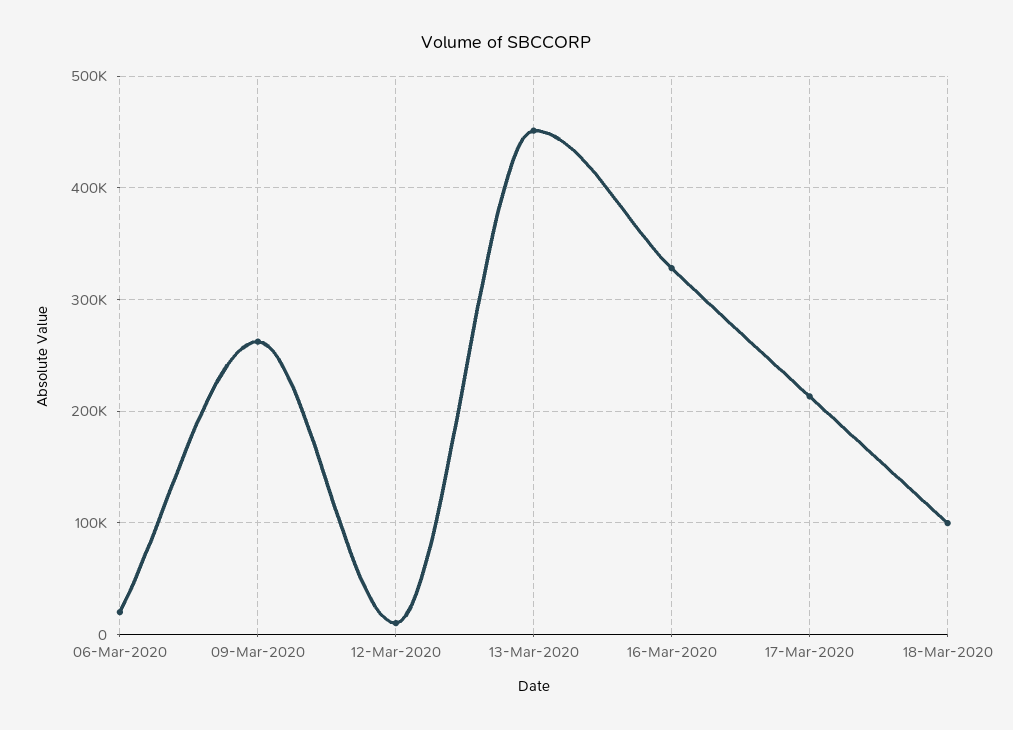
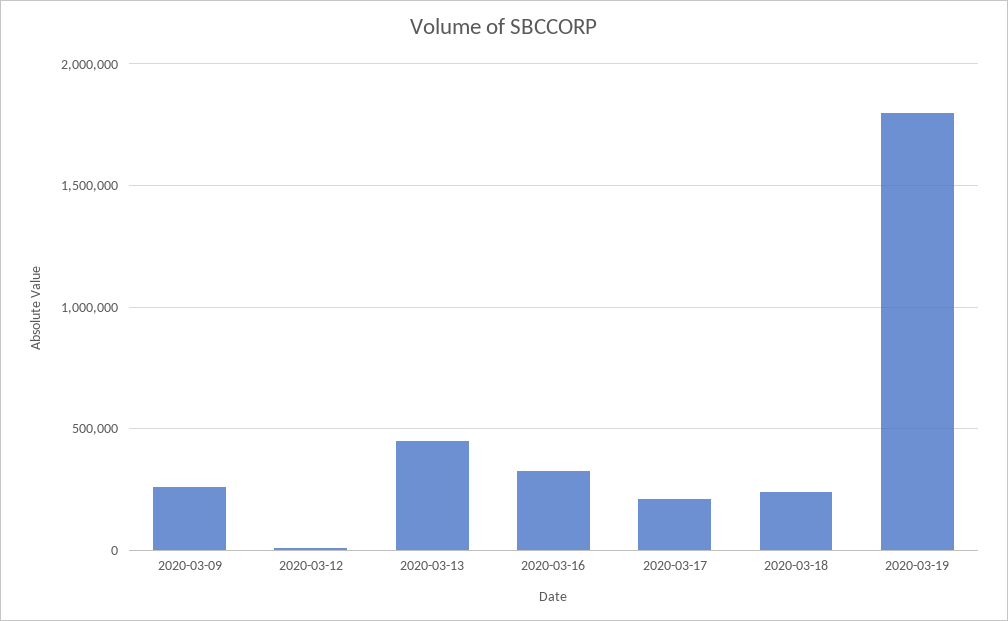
06-Mar-2020: 20000 -> none
18-Mar-2020: 100000 -> 250000
2020-03-19: none -> 1800000

